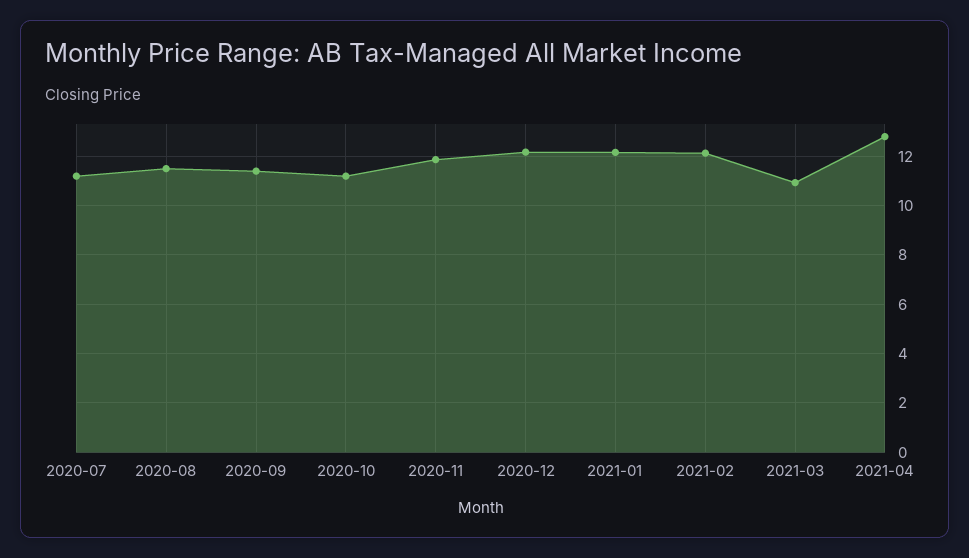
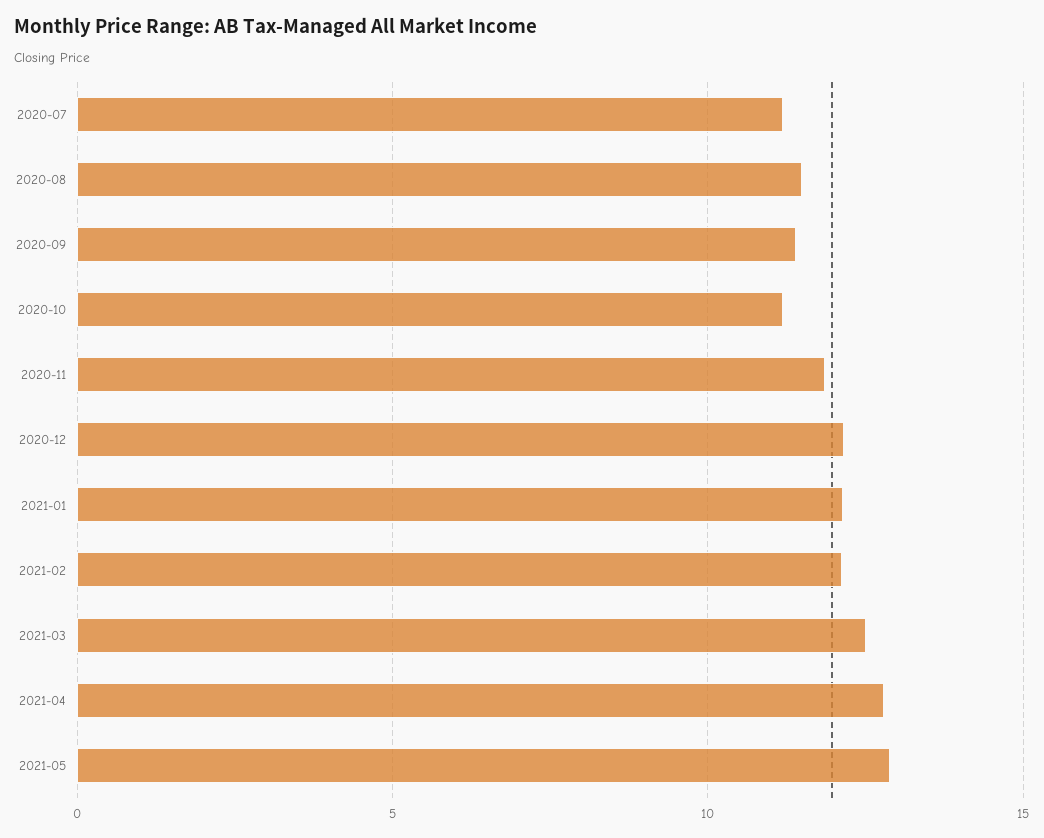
2021-03: 11 -> 12.5
2021-05: none -> 13

